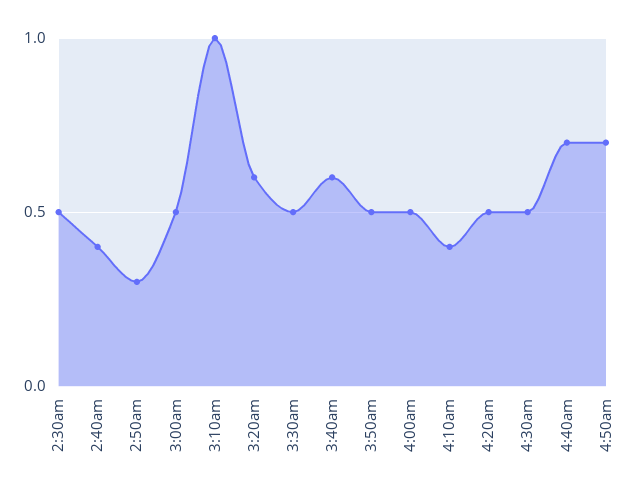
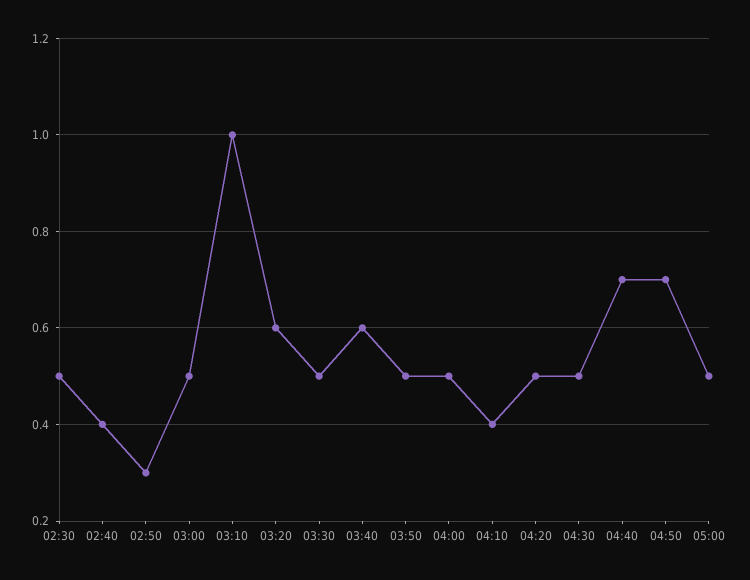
05:00: none -> 0.5

